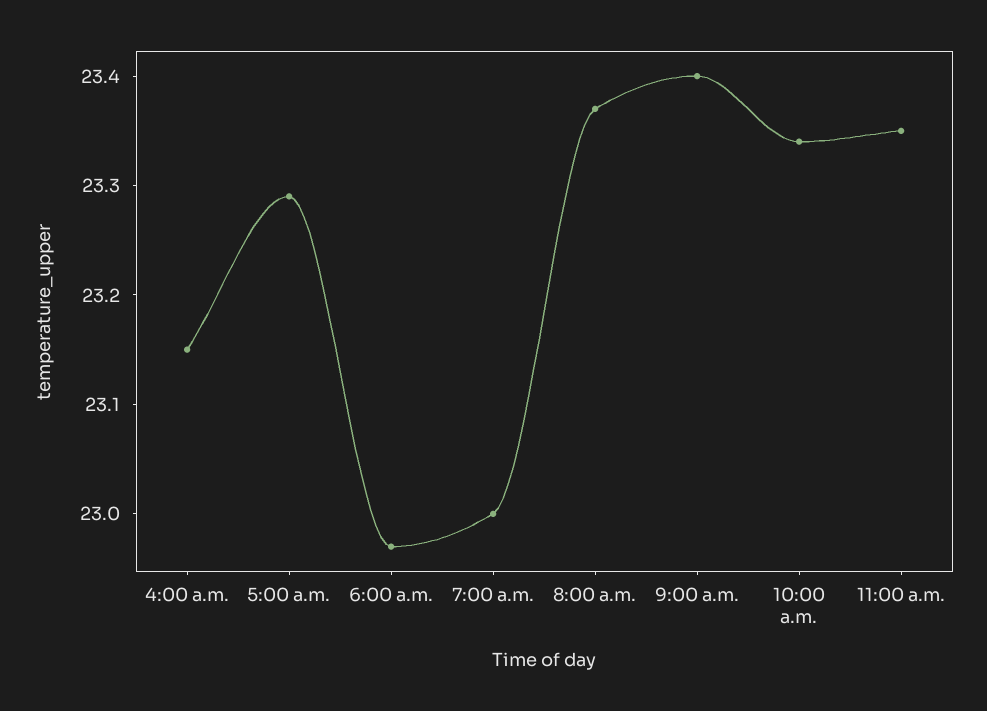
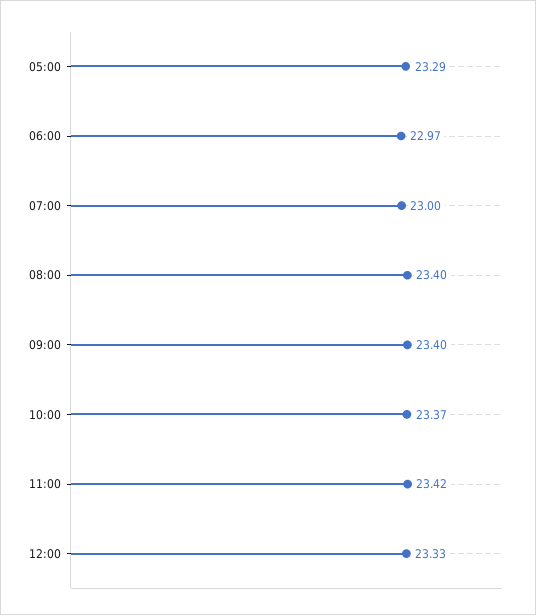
4:00 a.m.: 23.15 -> none
8:00 a.m.: 23.37 -> 23.4
10:00 a.m.: 23.34 -> 23.37
11:00 a.m.: 23.35 -> 23.42
12:00: none -> 23.33

